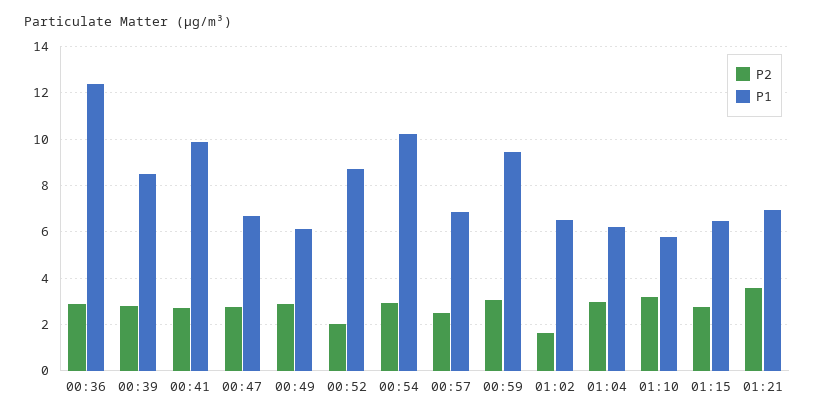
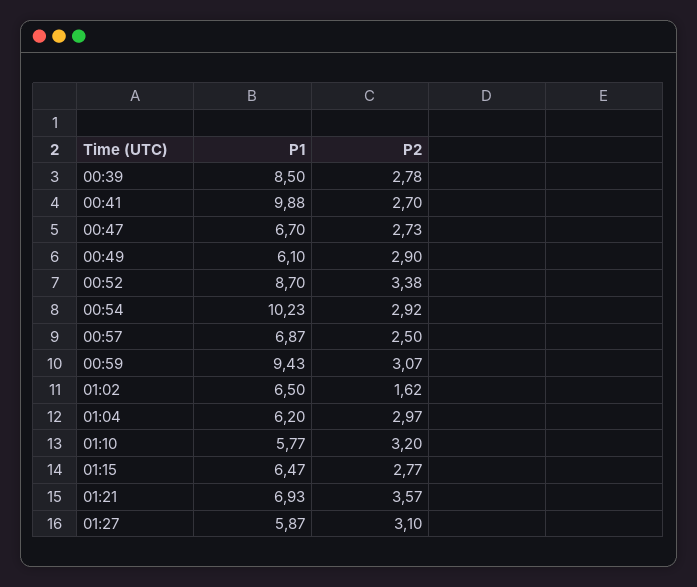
P2, 00:36: 3 -> none
P1, 00:36: 12.5 -> none
P2, 00:52: 2 -> 3.38
P1, 01:27: none -> 5.87
P2, 01:27: none -> 3.1

